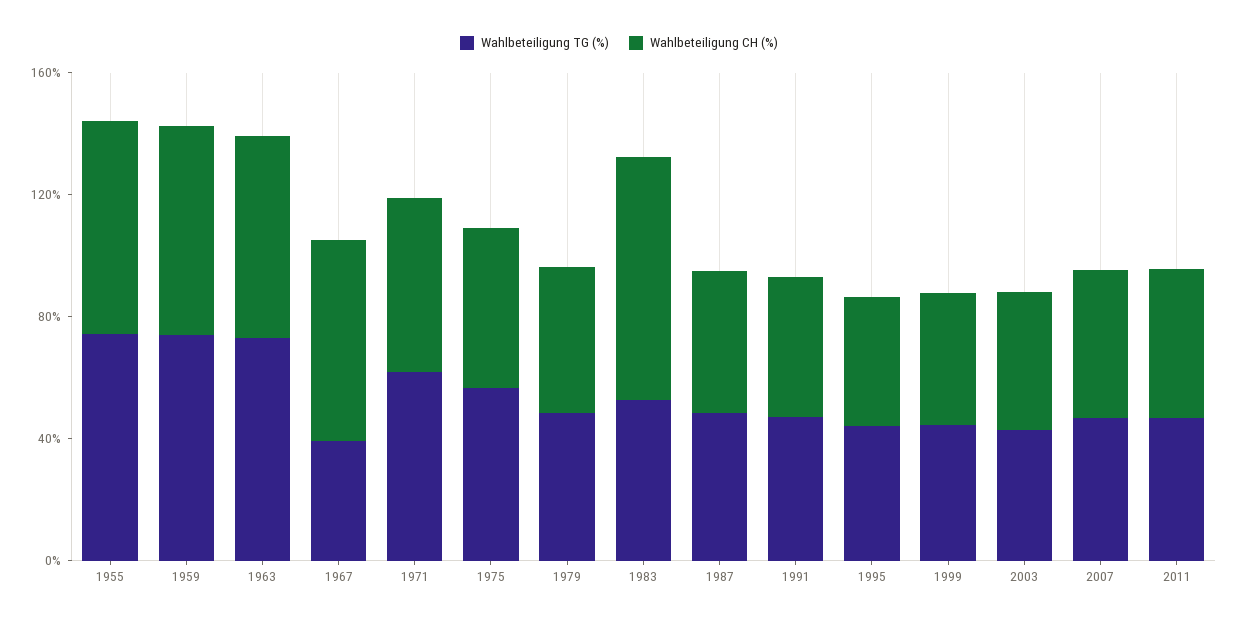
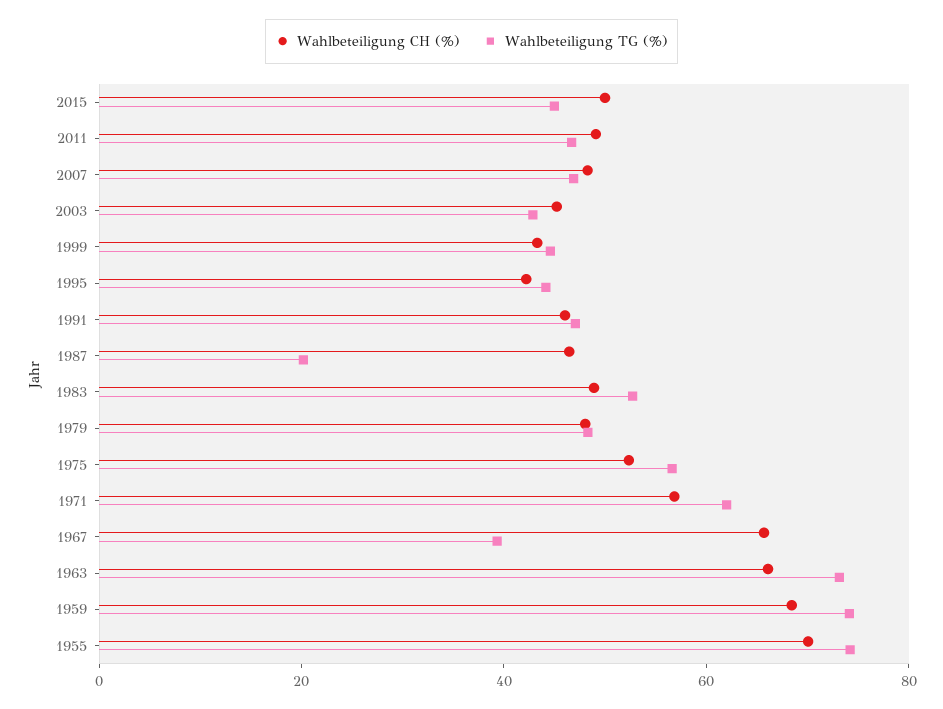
Wahlbeteiligung CH (%), 1983: 80 -> 50
Wahlbeteiligung TG (%), 1987: 50 -> 20
Wahlbeteiligung CH (%), 2015: none -> 50
Wahlbeteiligung TG (%), 2015: none -> 45

